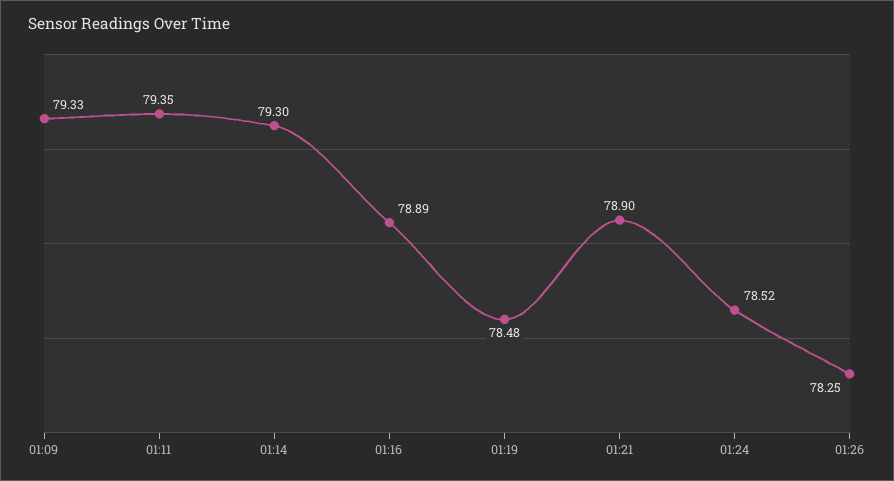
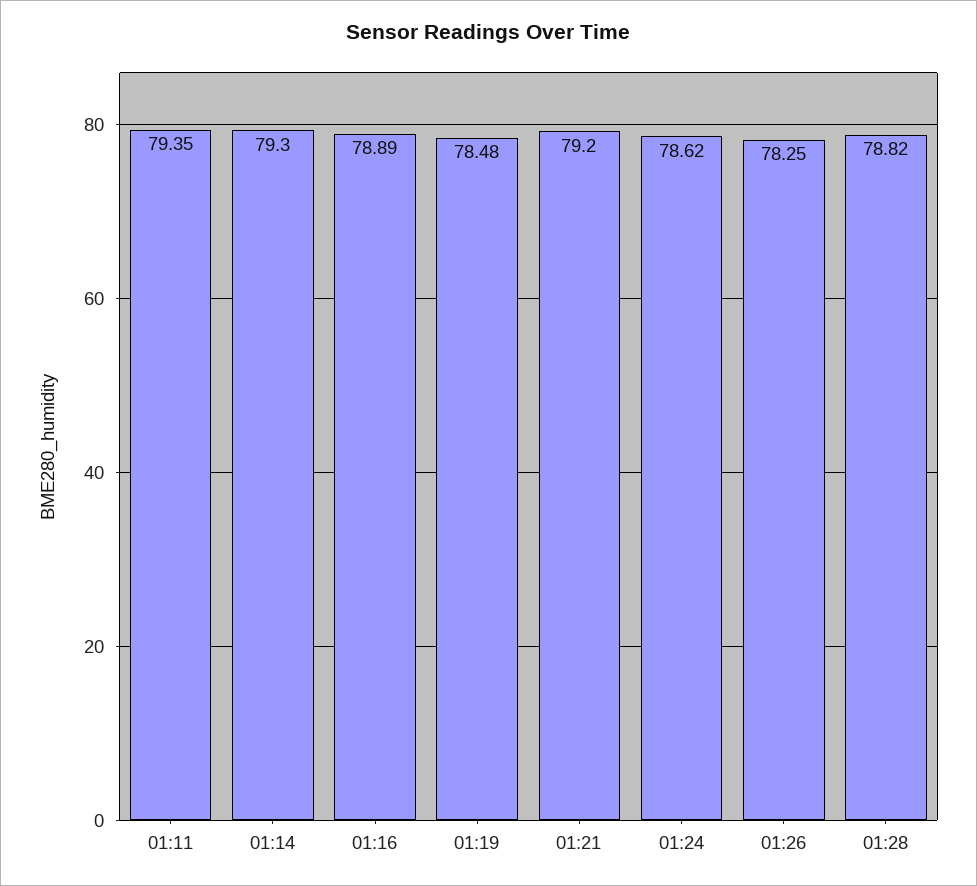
01:09: 79.33 -> none
01:21: 78.9 -> 79.2
01:24: 78.52 -> 78.62
01:28: none -> 78.82

